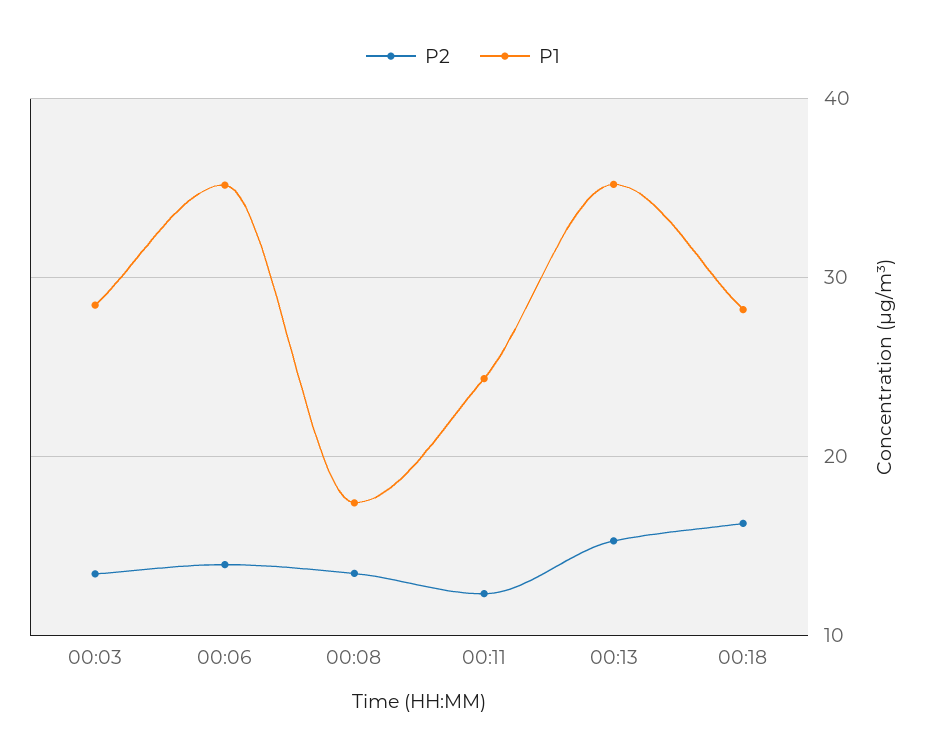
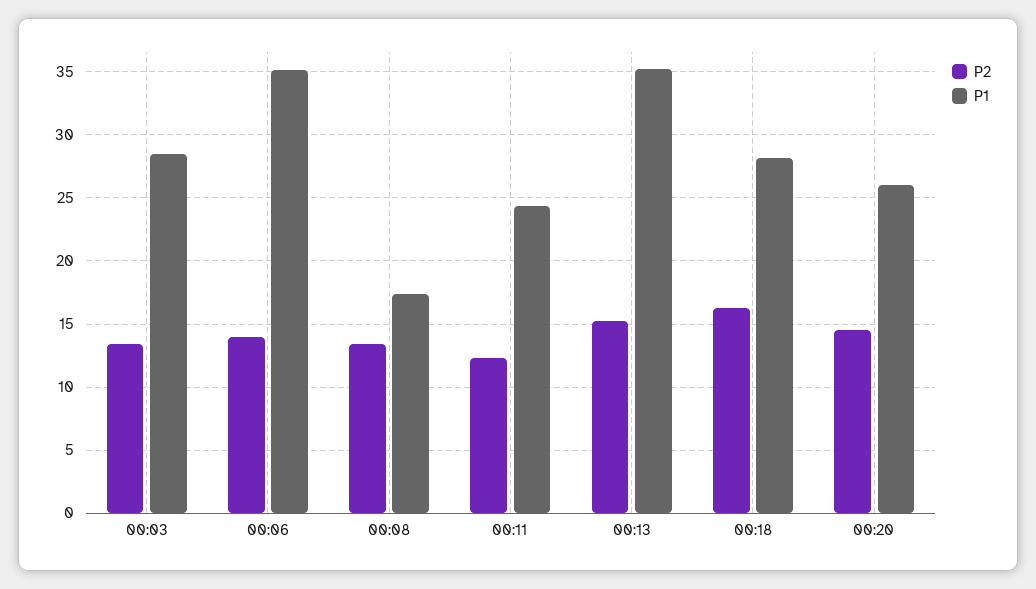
P2, 00:20: none -> 14.5
P1, 00:20: none -> 26

